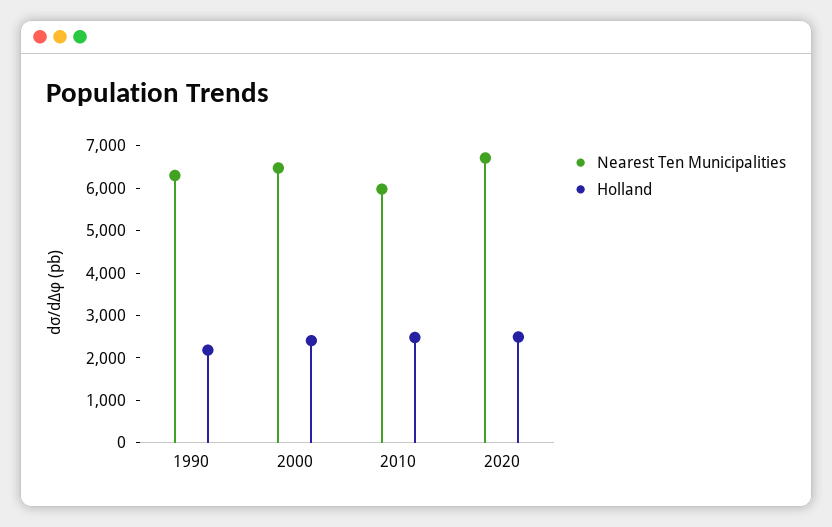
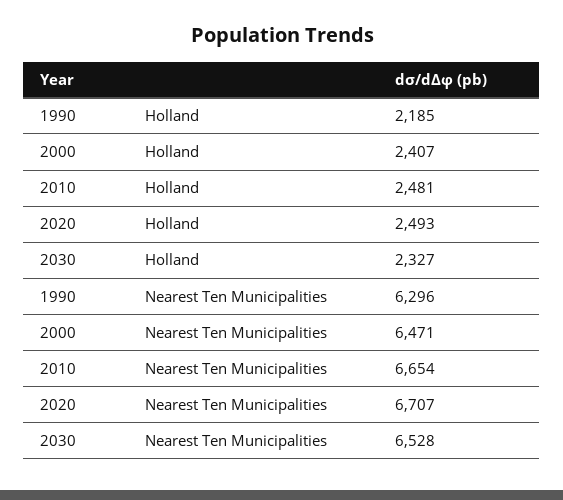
Nearest Ten Municipalities, 2010: 6000 -> 6654
Holland, 2030: none -> 2327
Nearest Ten Municipalities, 2030: none -> 6528

